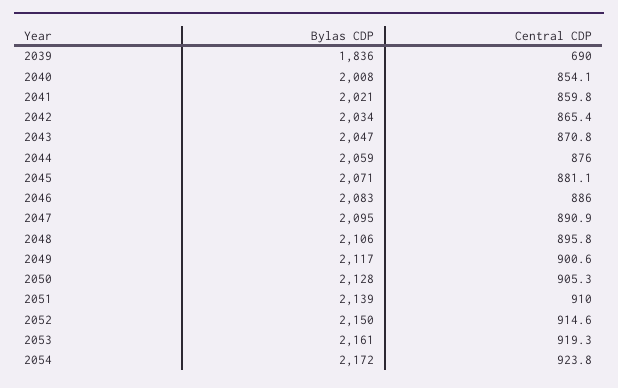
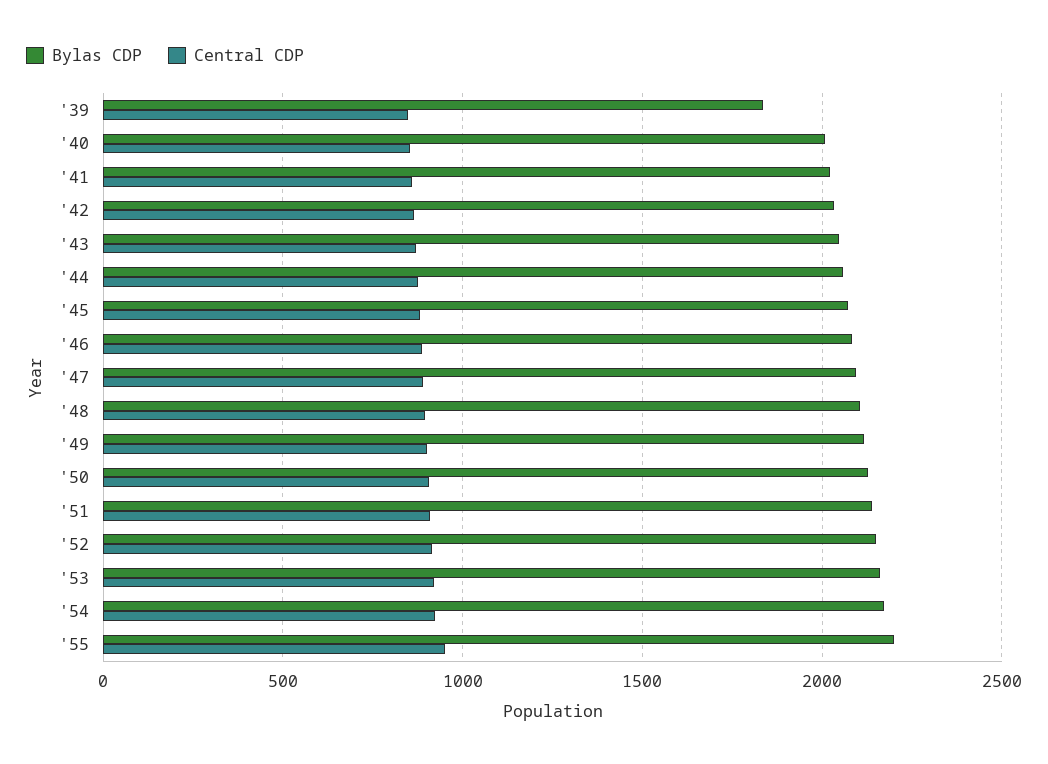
Central CDP, 2039: 690 -> 850
Bylas CDP, '55: none -> 2200
Central CDP, '55: none -> 950

